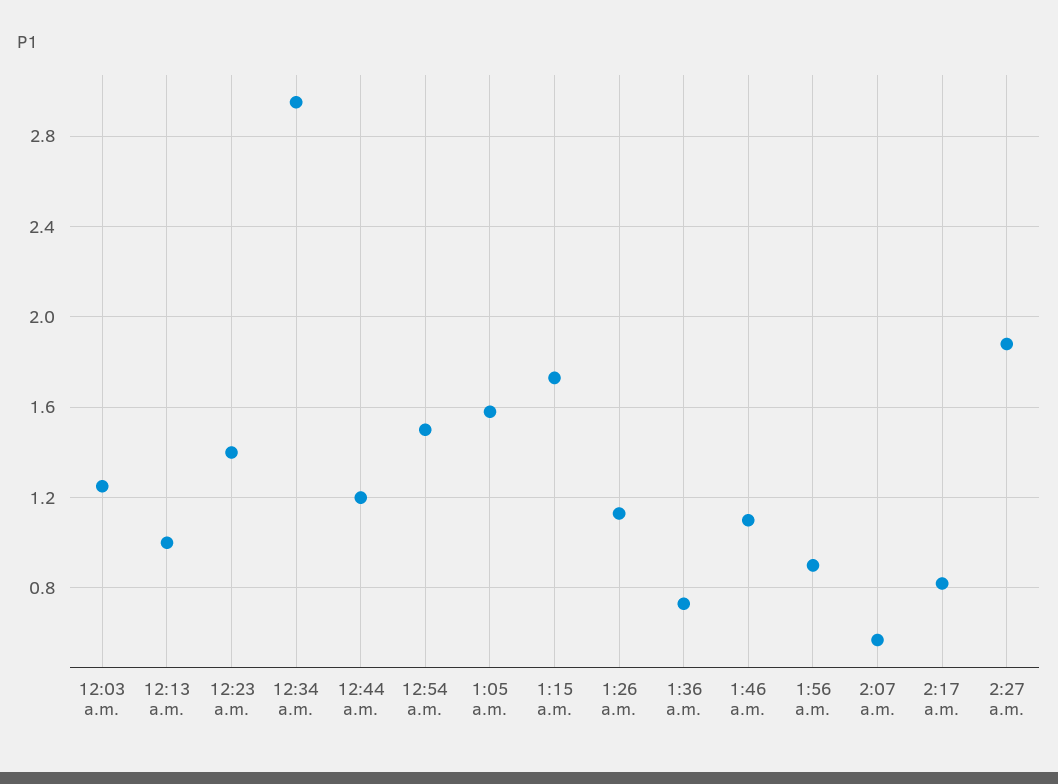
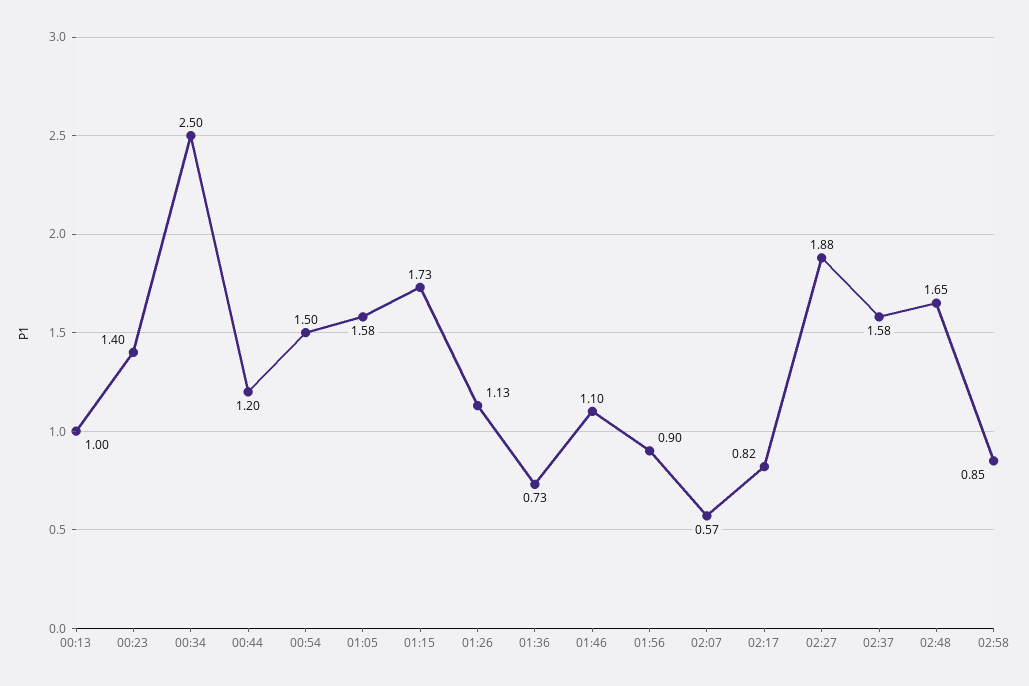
12:03 a.m.: 1.25 -> none
12:34 a.m.: 2.95 -> 2.5
02:37: none -> 1.58
02:48: none -> 1.65
02:58: none -> 0.85

